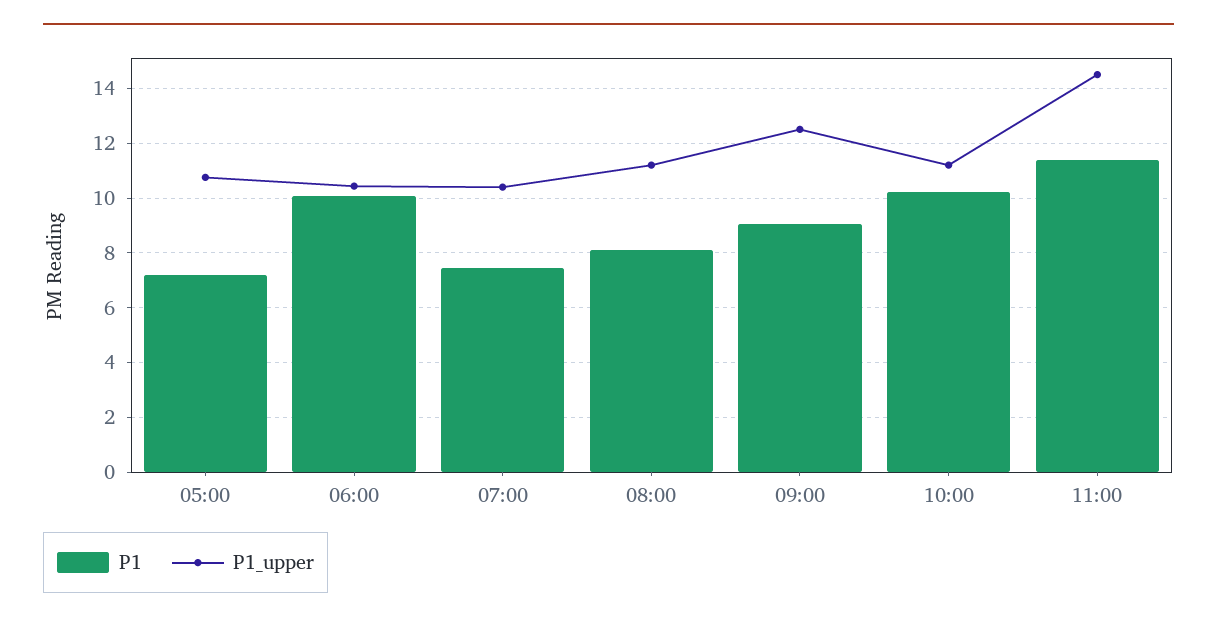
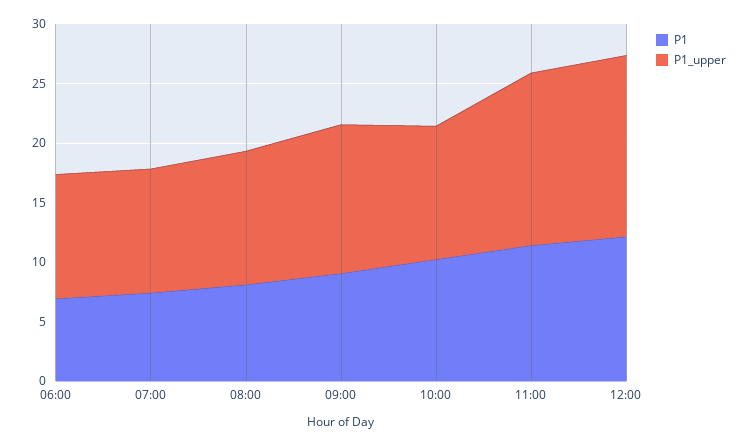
P1, 05:00: 7.25 -> none
P1_upper, 05:00: 10.75 -> none
P1, 06:00: 10 -> 7
P1, 12:00: none -> 12
P1_upper, 12:00: none -> 15

